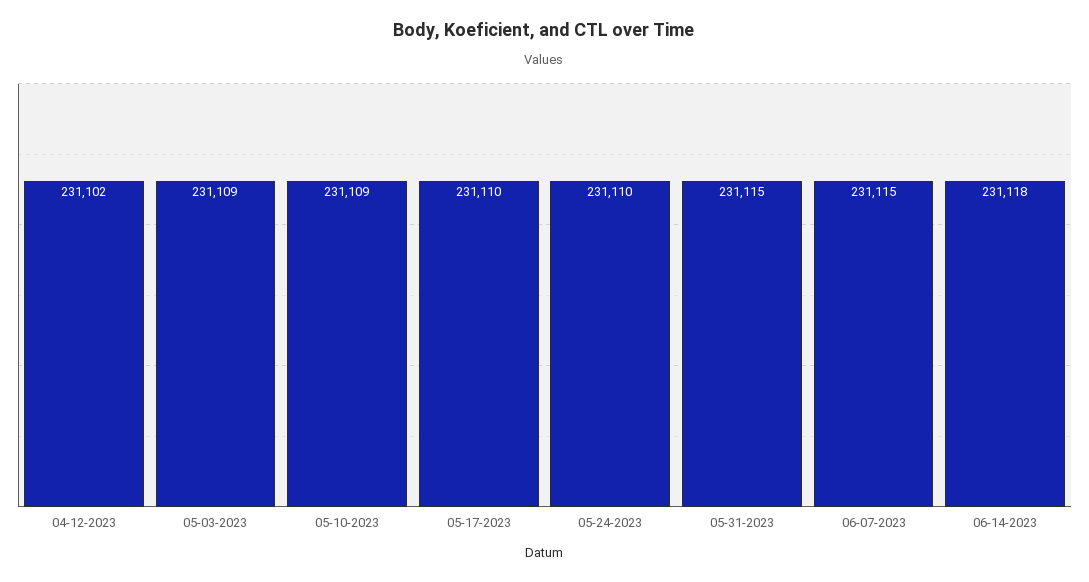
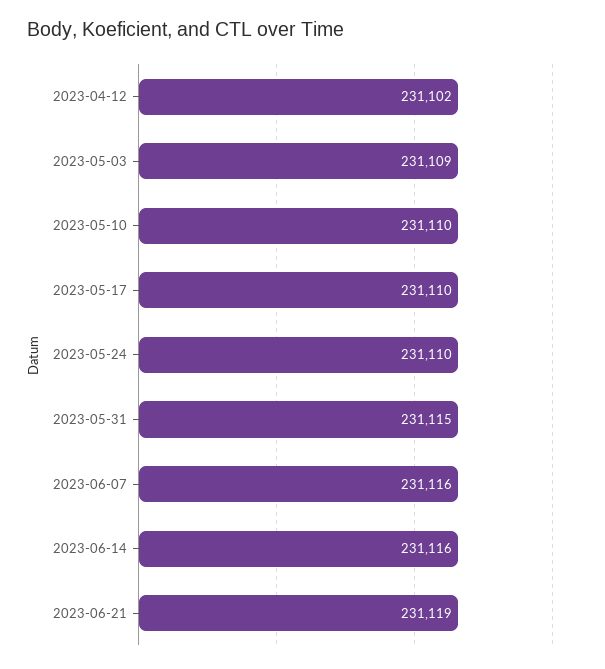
05-10-2023: 231109 -> 231110
06-07-2023: 231115 -> 231116
06-14-2023: 231118 -> 231116
2023-06-21: none -> 231119

